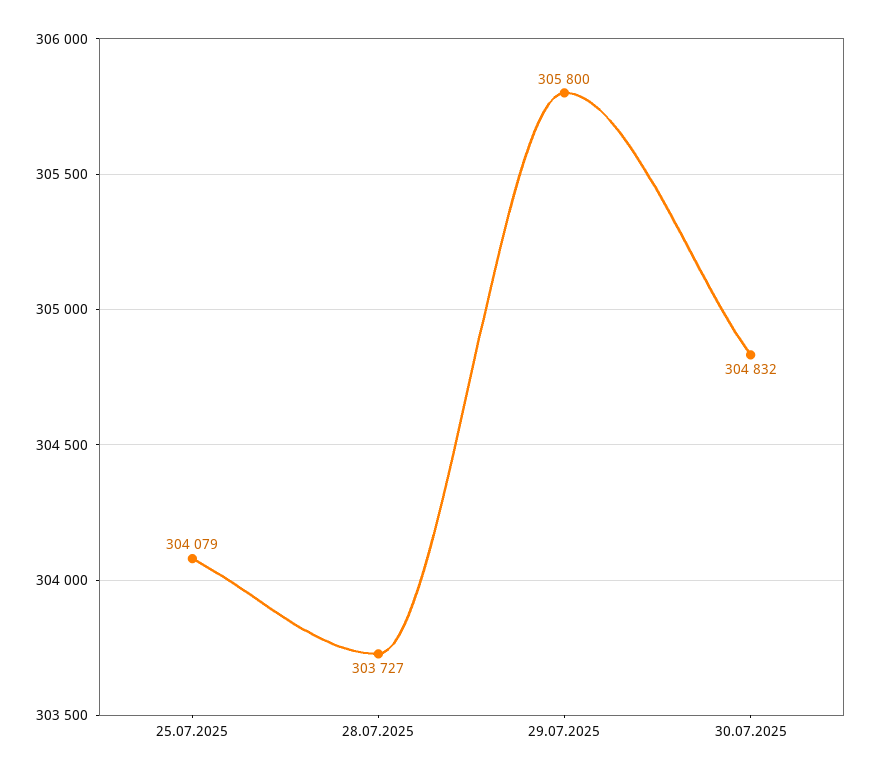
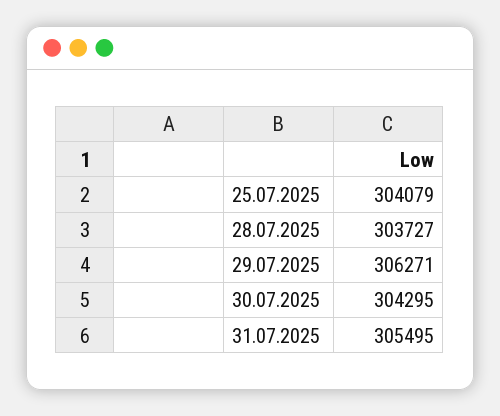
29.07.2025: 305800 -> 306271
30.07.2025: 304832 -> 304295
31.07.2025: none -> 305495

